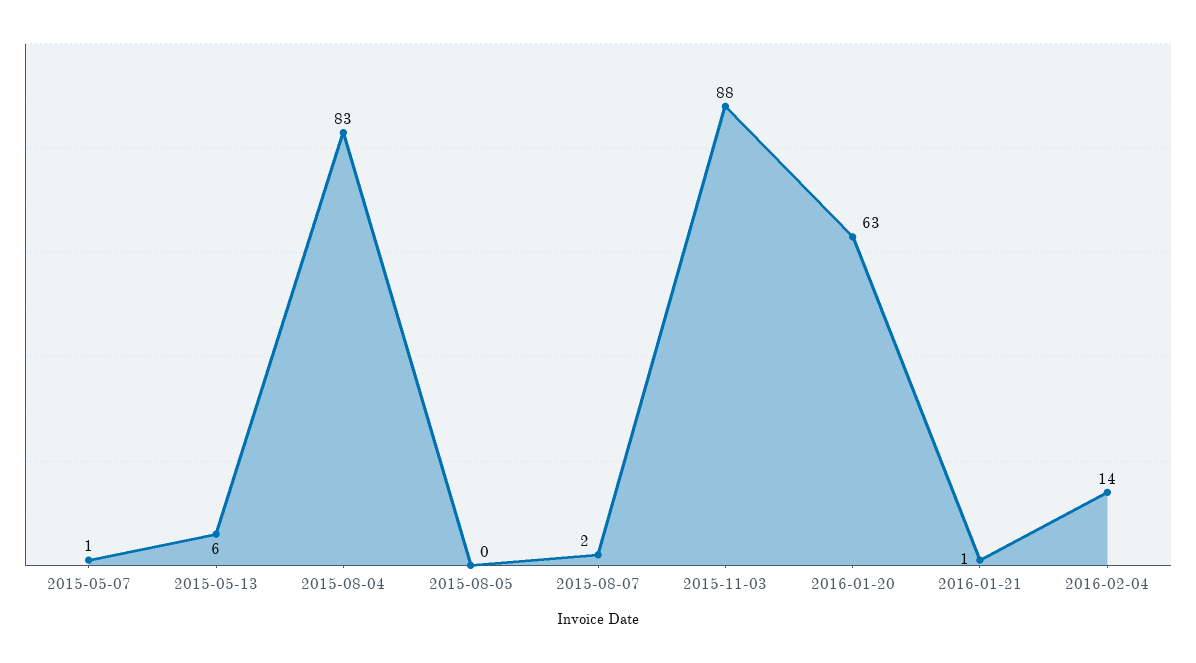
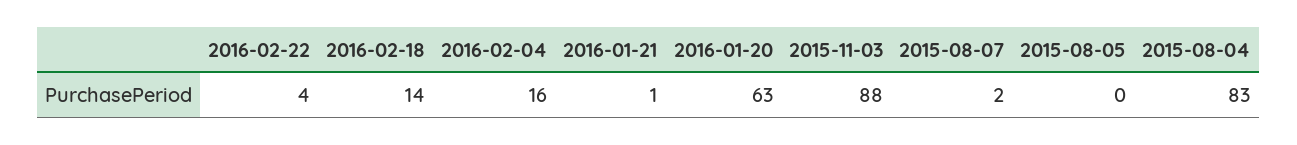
2015-05-07: 1 -> none
2015-05-13: 6 -> none
2016-02-04: 14 -> 16
2016-02-22: none -> 4
2016-02-18: none -> 14

